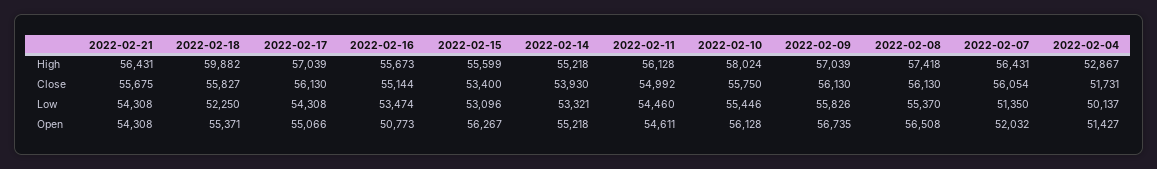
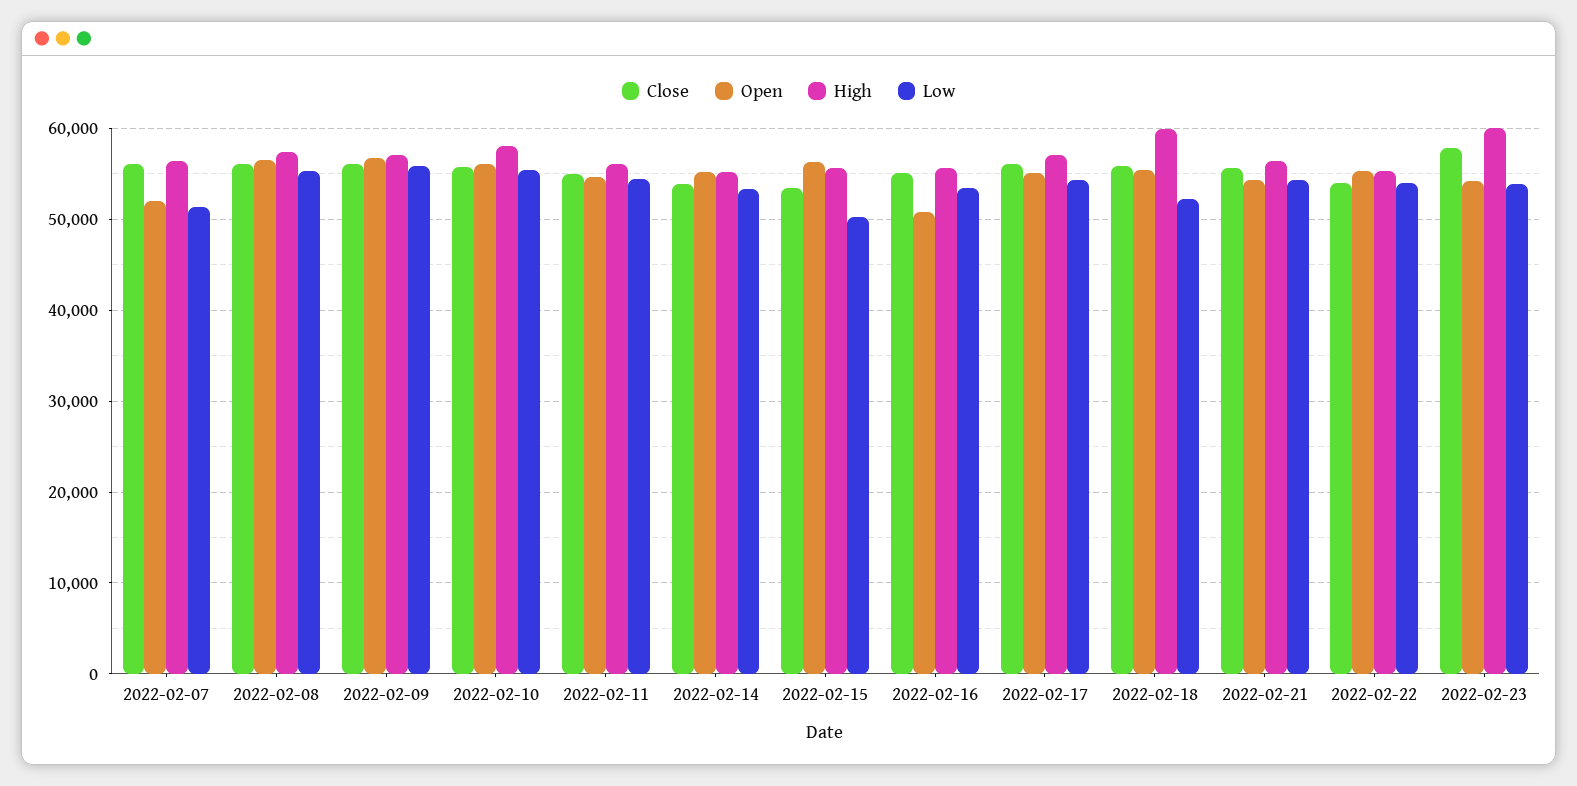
High, 2022-02-04: 52867 -> none
Close, 2022-02-04: 51731 -> none
Low, 2022-02-15: 53096 -> 50000
Low, 2022-02-04: 50137 -> none
Open, 2022-02-04: 51427 -> none
Close, 2022-02-22: none -> 54000
Open, 2022-02-22: none -> 55000
High, 2022-02-22: none -> 55000
Low, 2022-02-22: none -> 54000
Close, 2022-02-23: none -> 58000
Open, 2022-02-23: none -> 54000
High, 2022-02-23: none -> 60000
Low, 2022-02-23: none -> 54000

